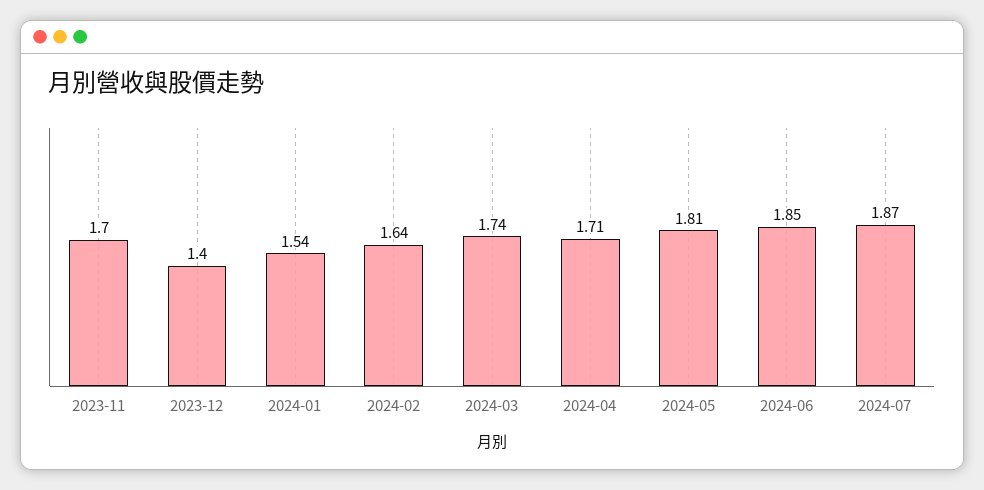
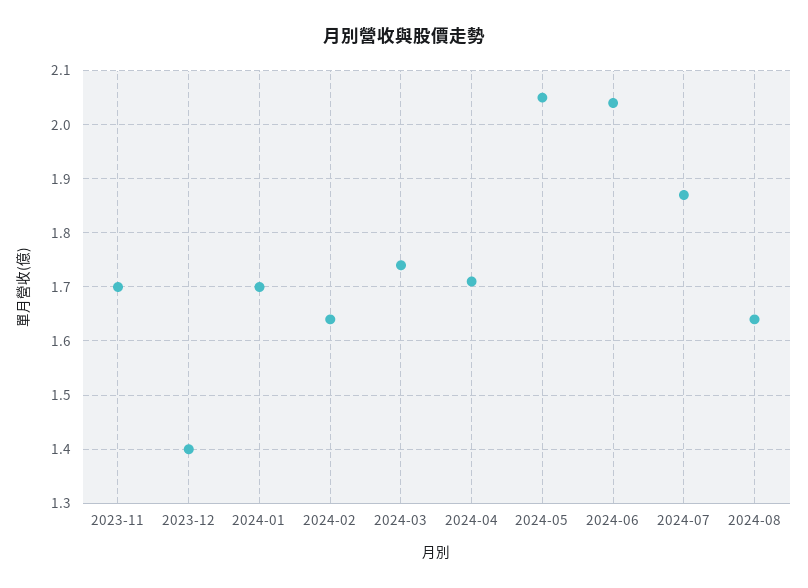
2024-01: 1.54 -> 1.7
2024-05: 1.81 -> 2.05
2024-06: 1.85 -> 2.05
2024-08: none -> 1.65

